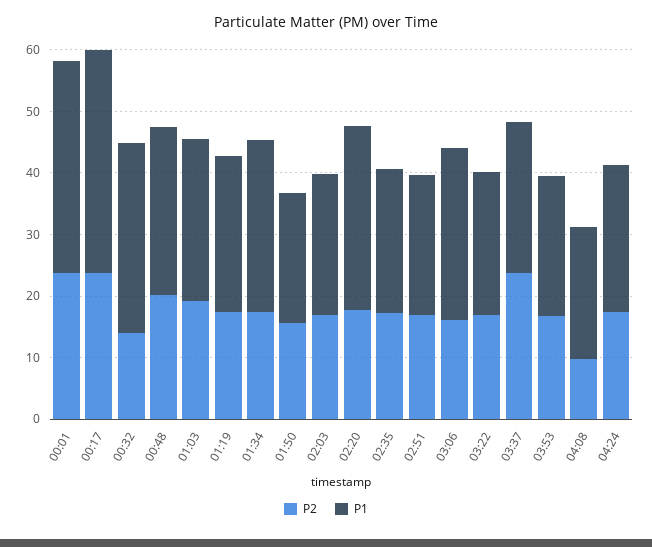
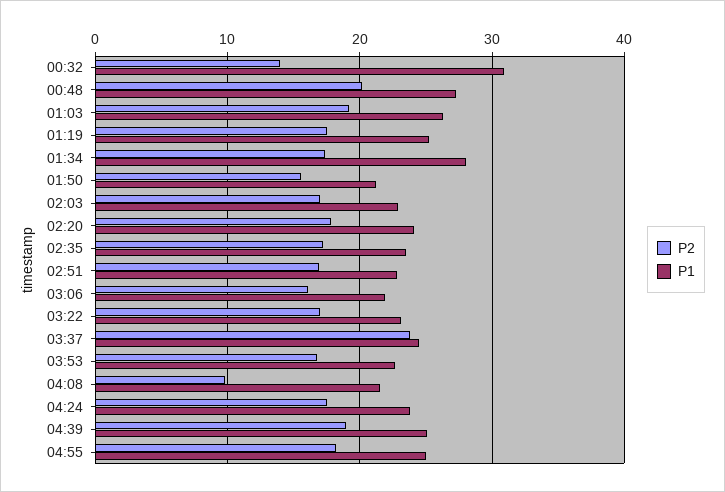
P2, 00:01: 24 -> none
P1, 00:01: 34 -> none
P2, 00:17: 24 -> none
P1, 00:17: 36 -> none
P1, 02:20: 30 -> 24
P1, 03:06: 28 -> 22
P2, 04:39: none -> 19
P1, 04:39: none -> 25
P2, 04:55: none -> 18
P1, 04:55: none -> 25

